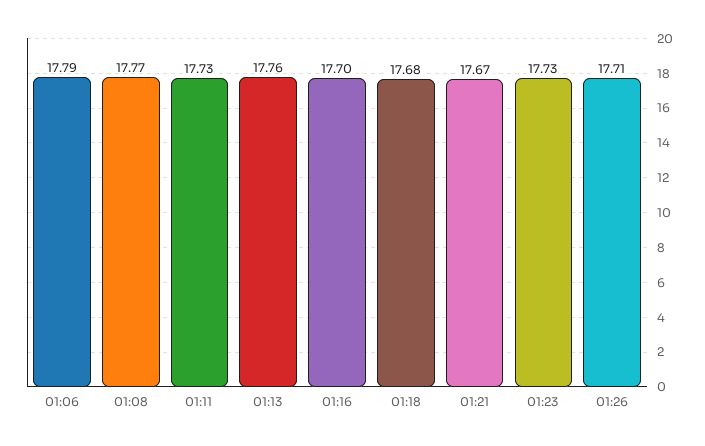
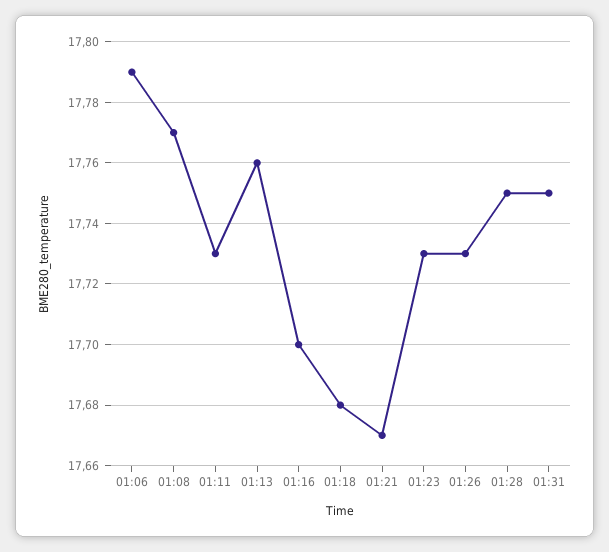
01:26: 17.71 -> 17.73
01:28: none -> 17.75
01:31: none -> 17.75

